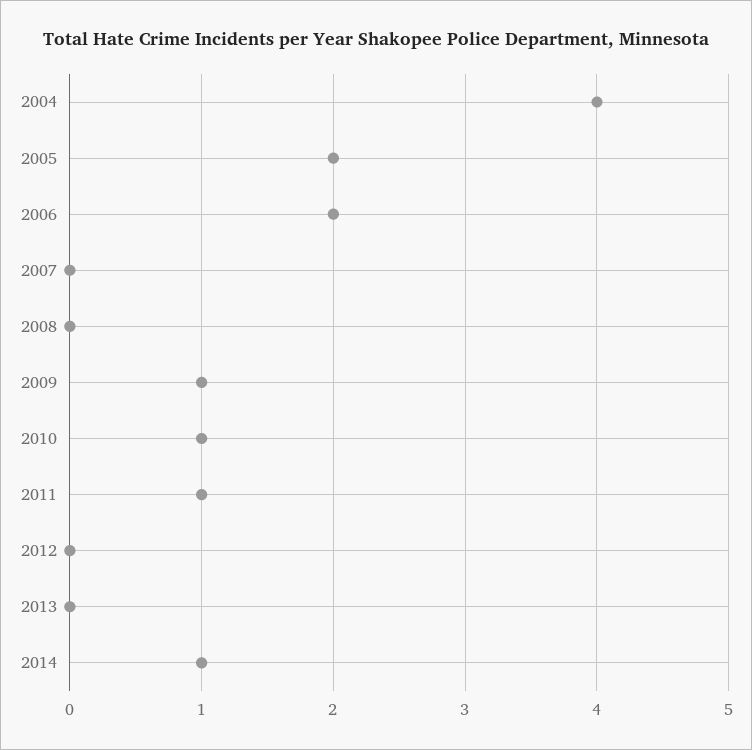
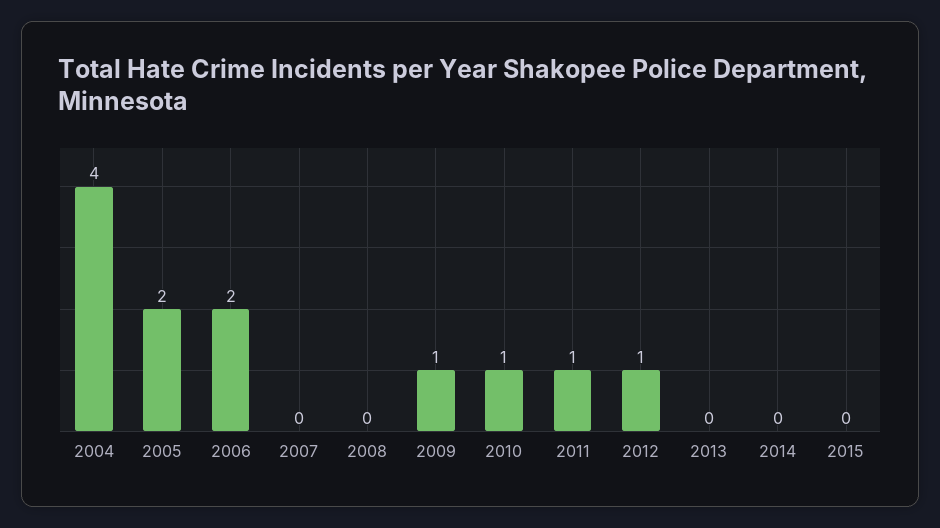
2012: 0 -> 1
2014: 1 -> 0
2015: none -> 0

